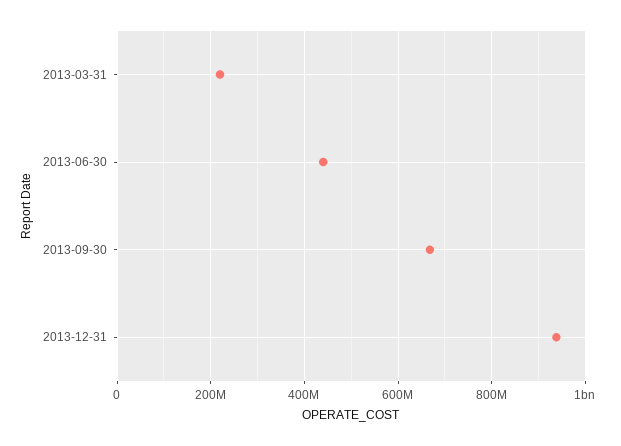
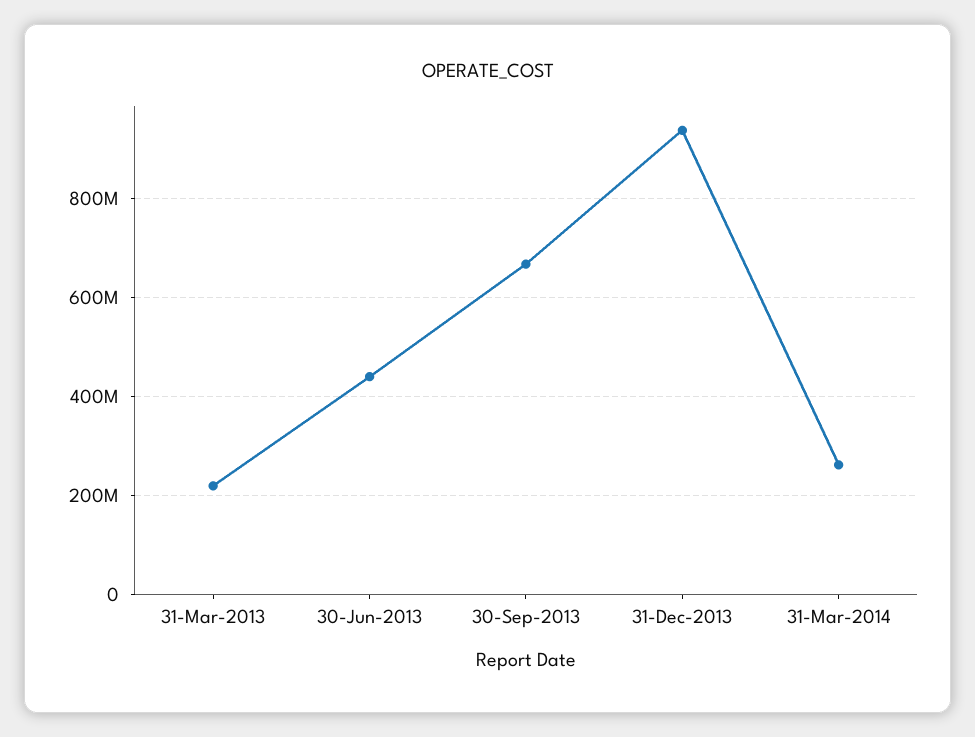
31-Mar-2014: none -> 260000000

